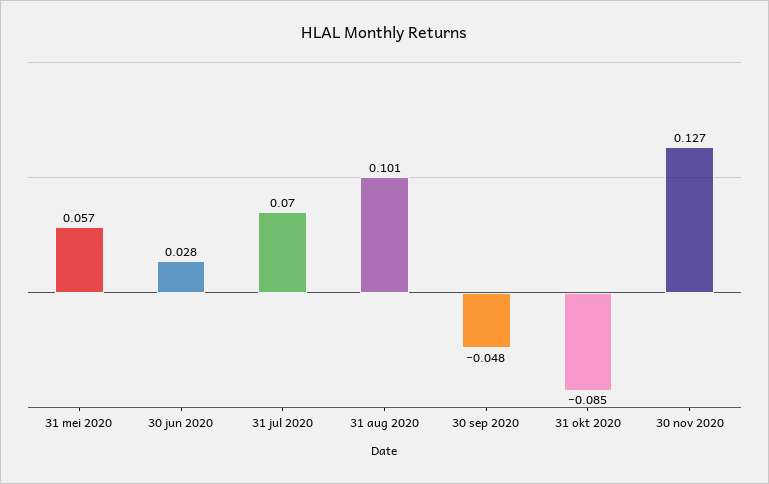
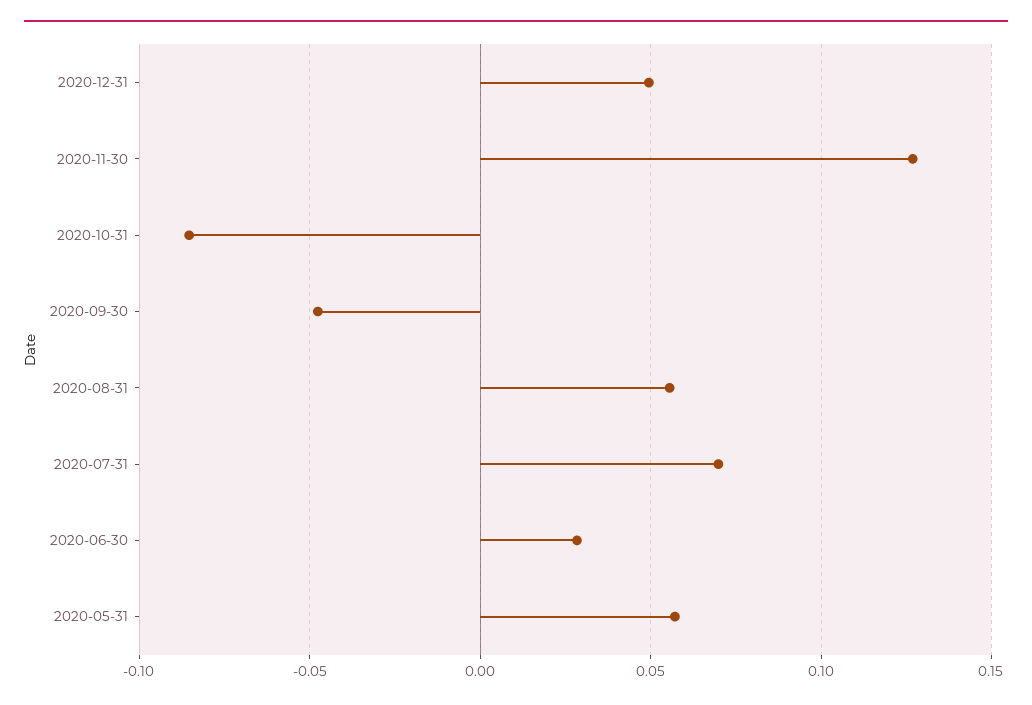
31 aug 2020: 0.101 -> 0.055
2020-12-31: none -> 0.05

